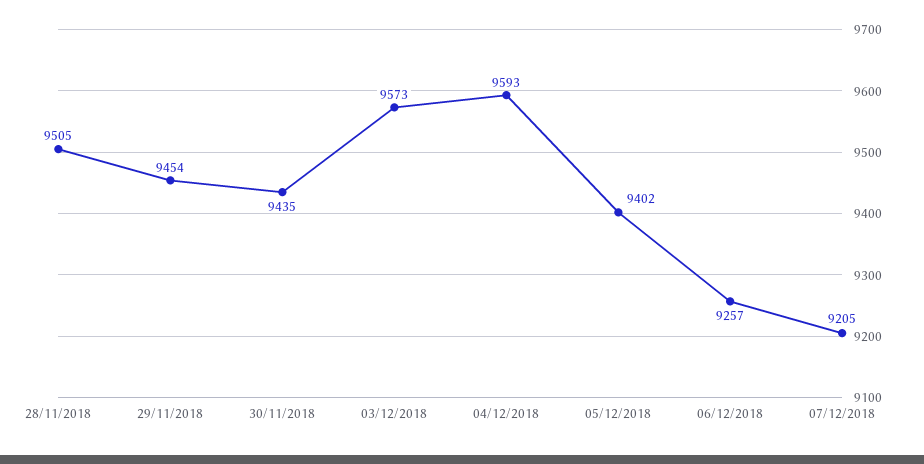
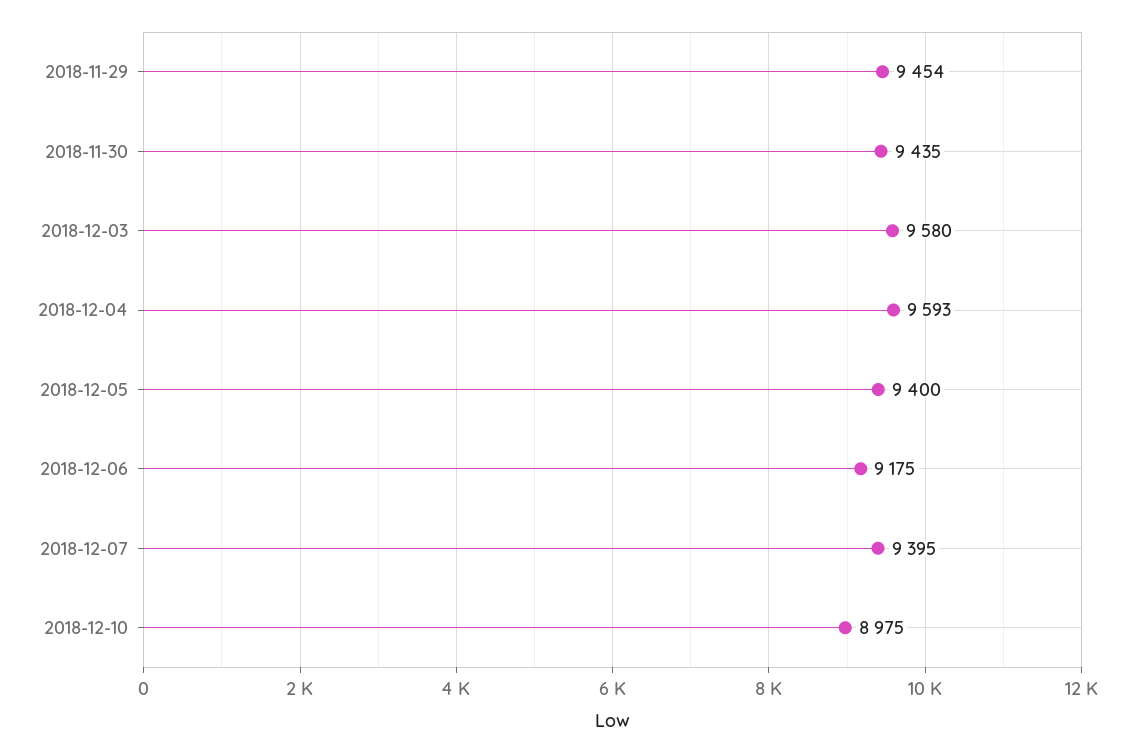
28/11/2018: 9505 -> none
03/12/2018: 9573 -> 9580
05/12/2018: 9402 -> 9400
06/12/2018: 9257 -> 9175
07/12/2018: 9205 -> 9395
2018-12-10: none -> 8975

